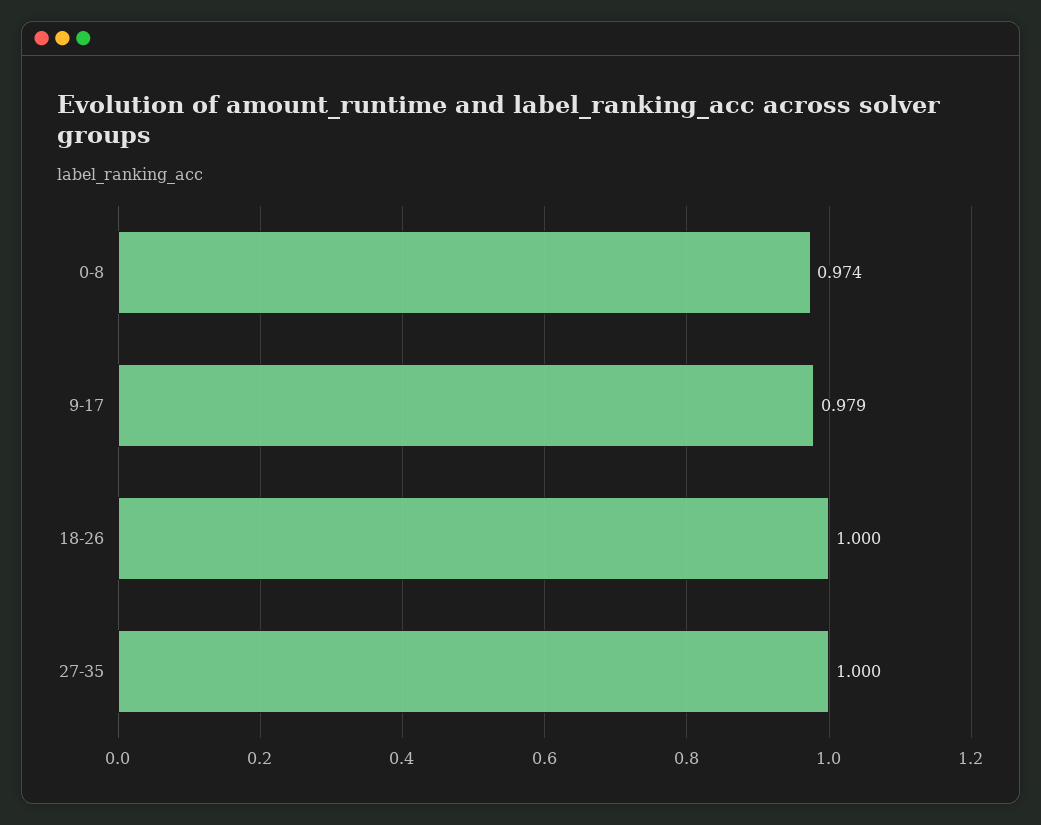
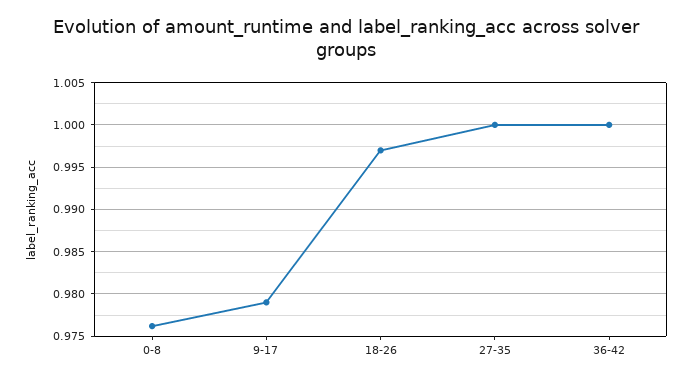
0-8: 0.974 -> 0.976
18-26: 1 -> 0.997
36-42: none -> 1

